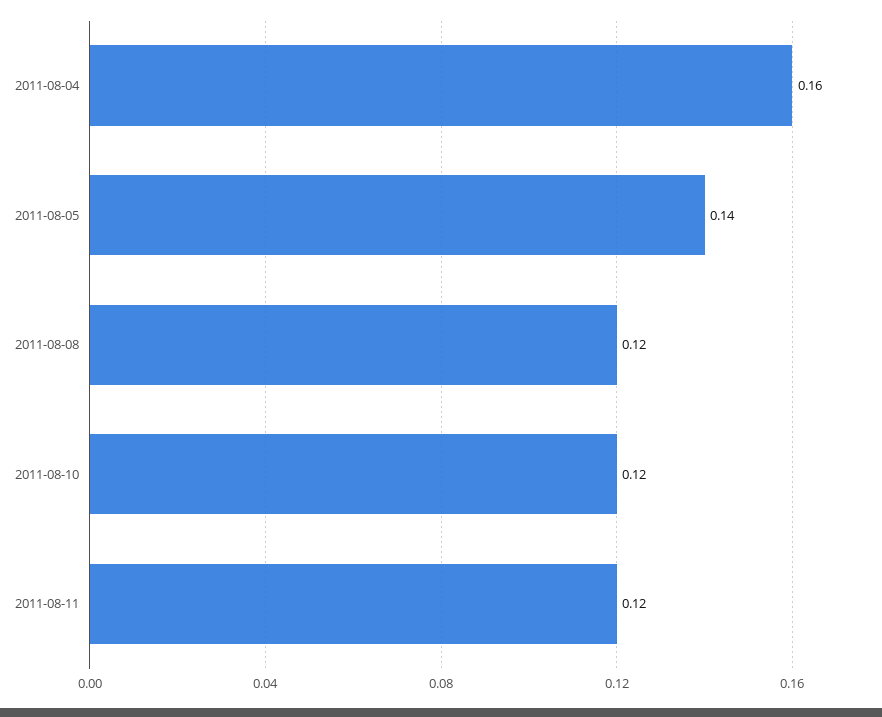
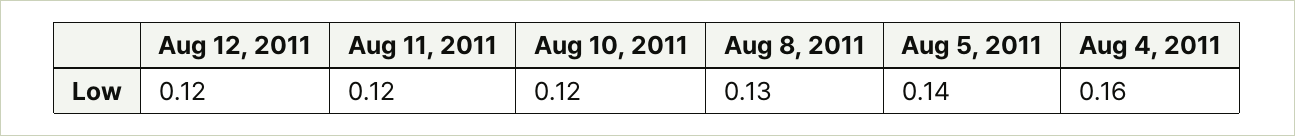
2011-08-08: 0.12 -> 0.13
Aug 12, 2011: none -> 0.12

